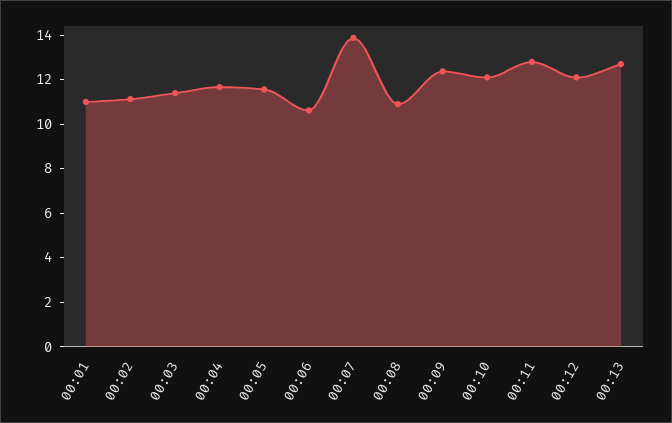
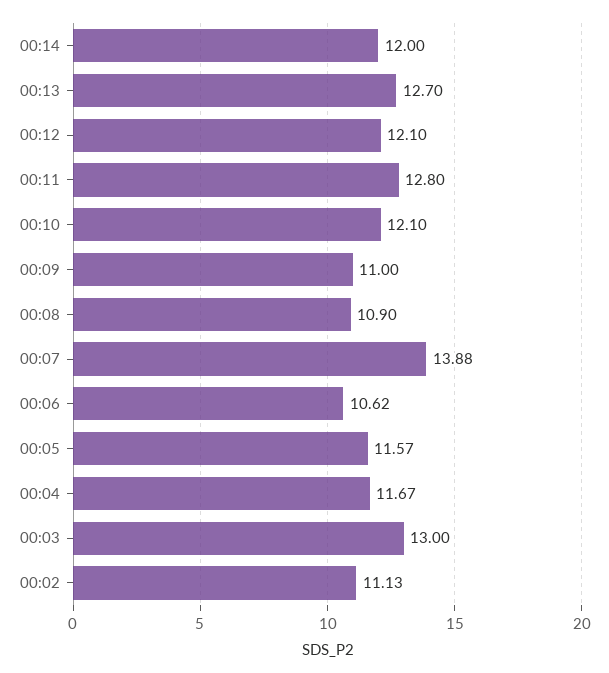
00:01: 11 -> none
00:03: 11.5 -> 13
00:09: 12.5 -> 11
00:14: none -> 12

